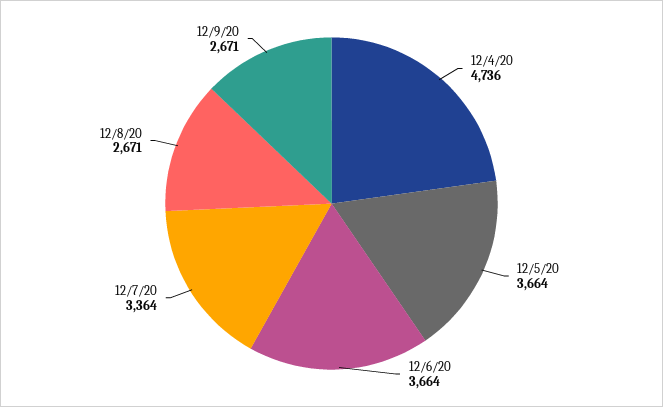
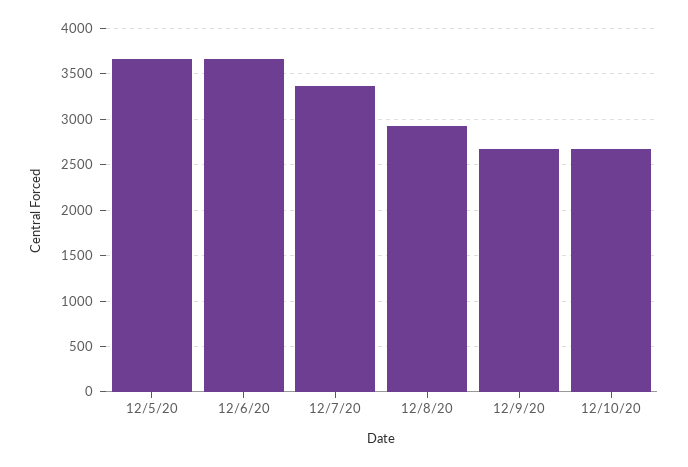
12/4/20: 4736 -> none
12/8/20: 2671 -> 2900
12/10/20: none -> 2700

